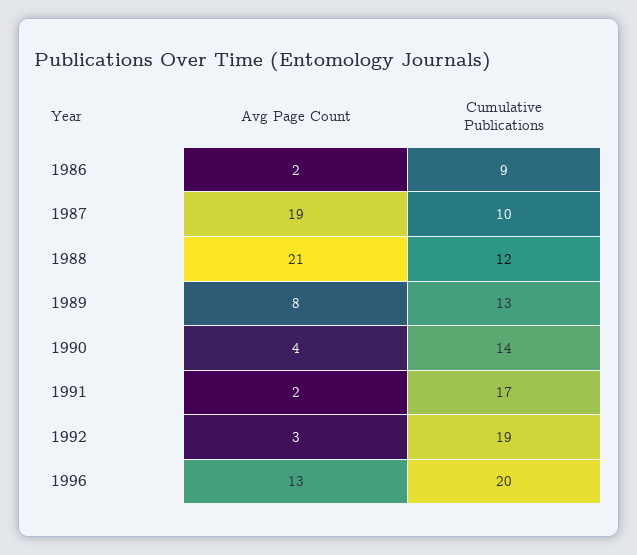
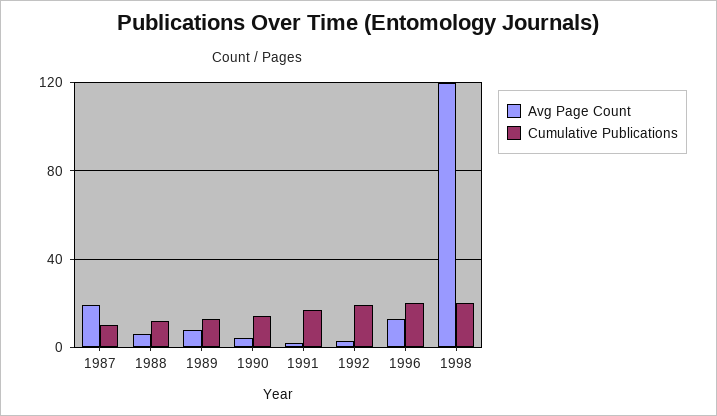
Avg Page Count, 1986: 2 -> none
Cumulative Publications, 1986: 9 -> none
Avg Page Count, 1988: 21 -> 5
Avg Page Count, 1998: none -> 120
Cumulative Publications, 1998: none -> 20

